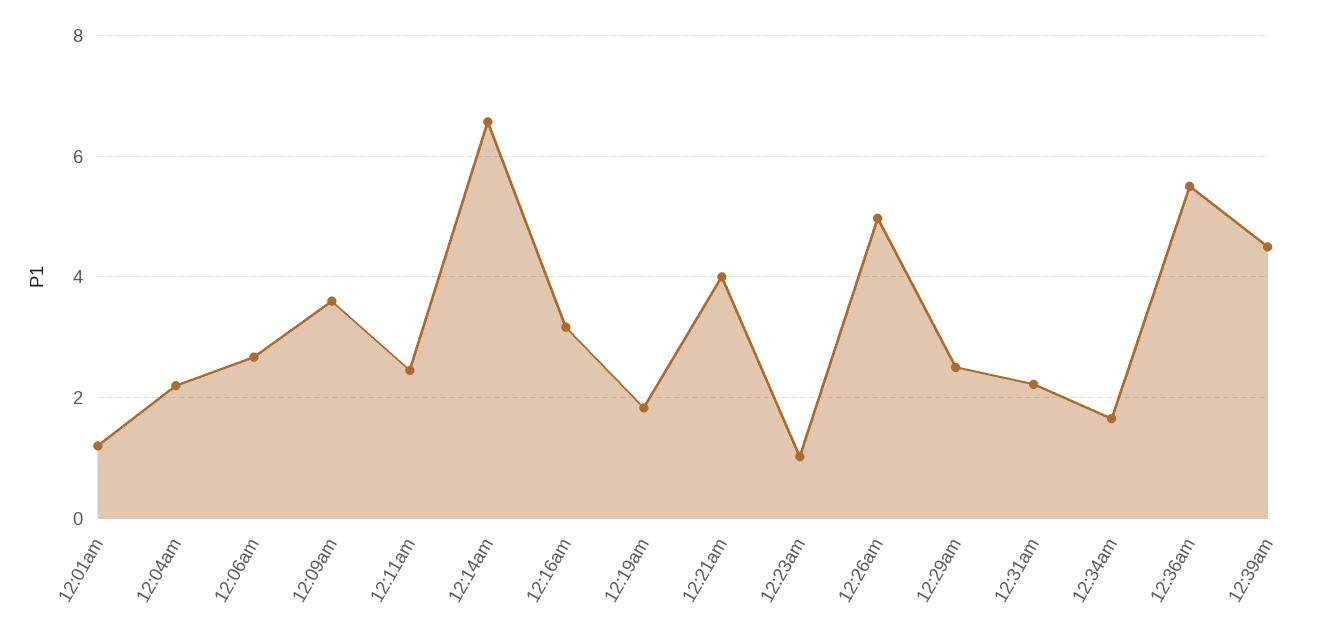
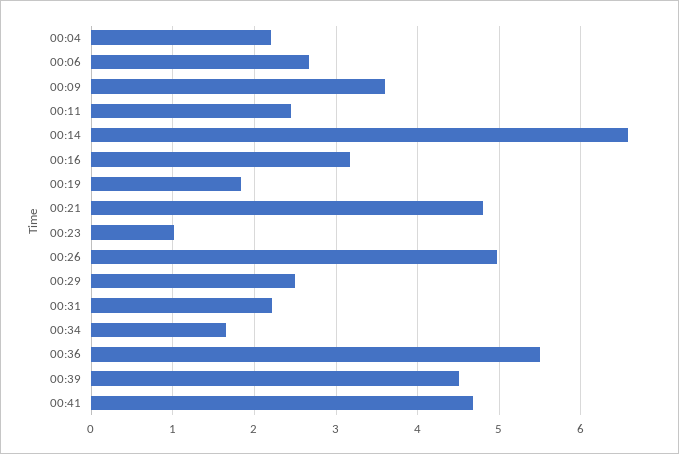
12:01am: 1.2 -> none
12:21am: 4 -> 4.8
00:41: none -> 4.7

